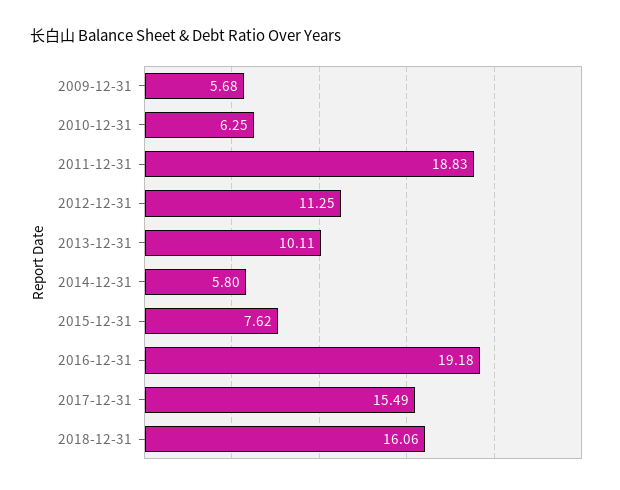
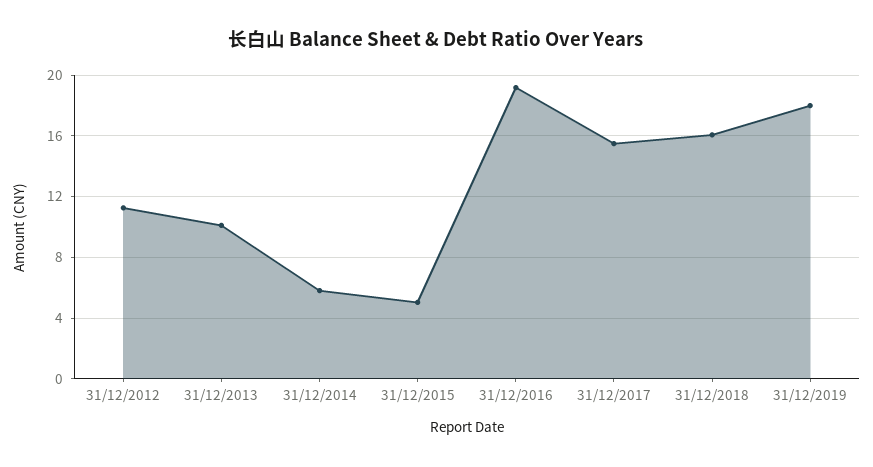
2009-12-31: 5.68 -> none
2010-12-31: 6.25 -> none
2011-12-31: 18.83 -> none
2015-12-31: 7.62 -> 5
31/12/2019: none -> 18

